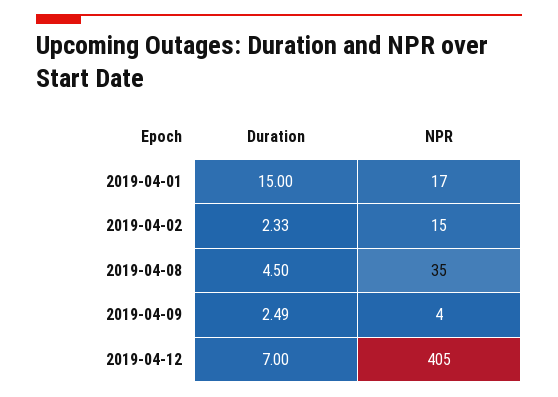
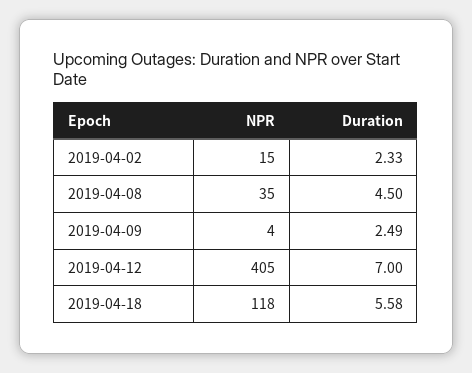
Duration, 2019-04-01: 15 -> none
NPR, 2019-04-01: 17 -> none
NPR, 2019-04-18: none -> 118
Duration, 2019-04-18: none -> 5.58

